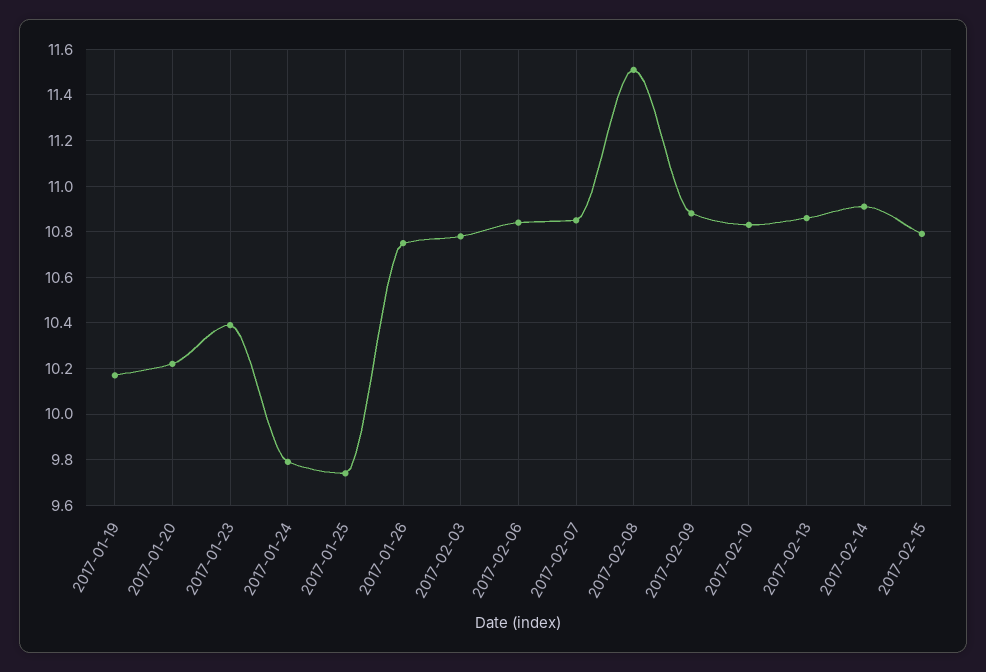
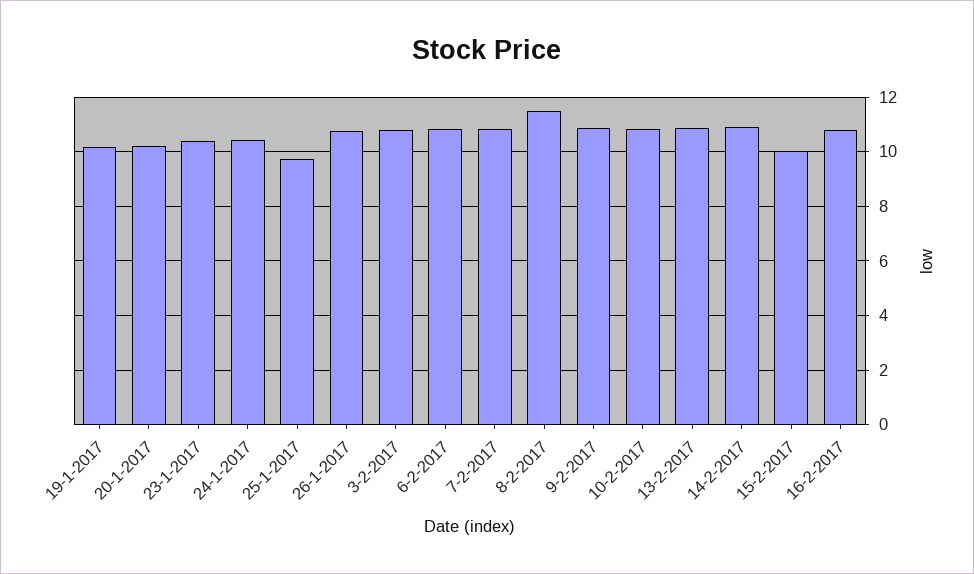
2017-01-24: 9.8 -> 10.5
2017-02-15: 10.8 -> 10
16-2-2017: none -> 10.75

